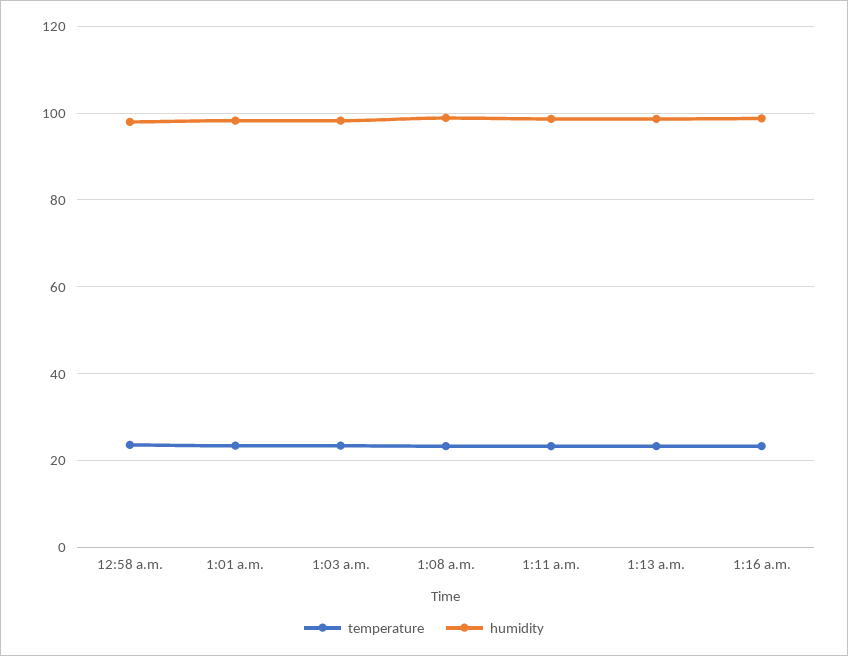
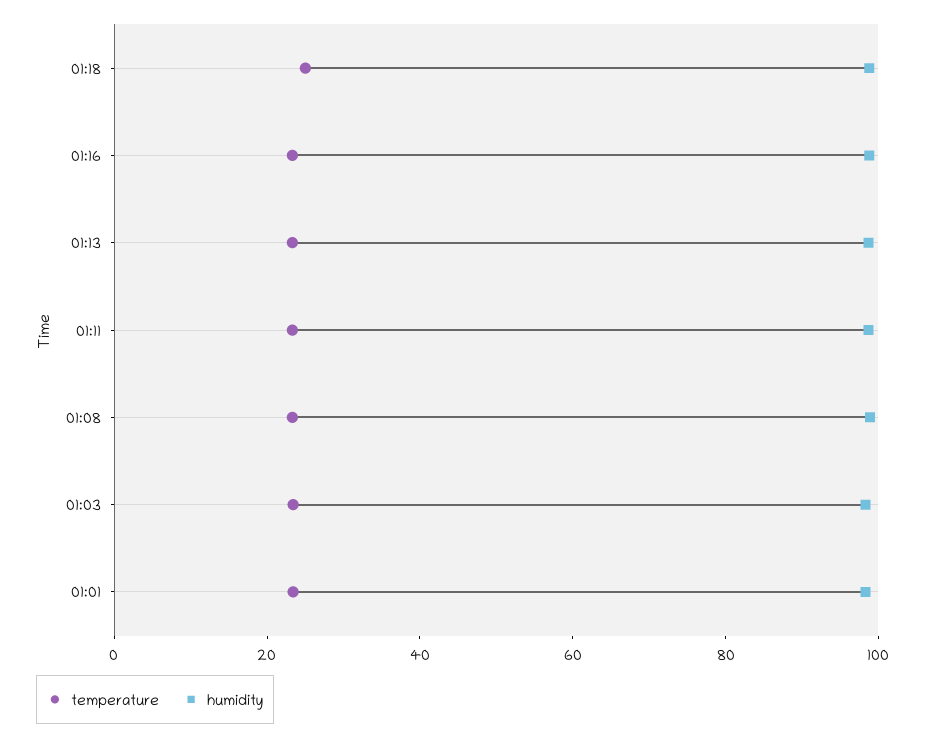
temperature, 12:58 a.m.: 24 -> none
humidity, 12:58 a.m.: 98 -> none
temperature, 01:18: none -> 25
humidity, 01:18: none -> 100

